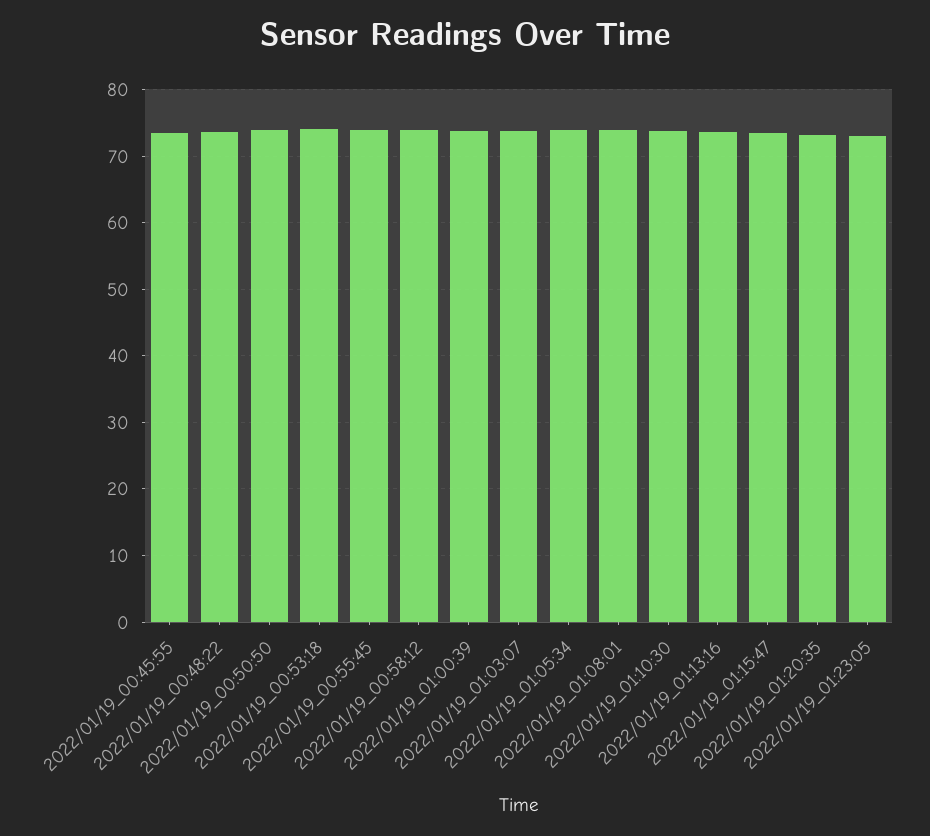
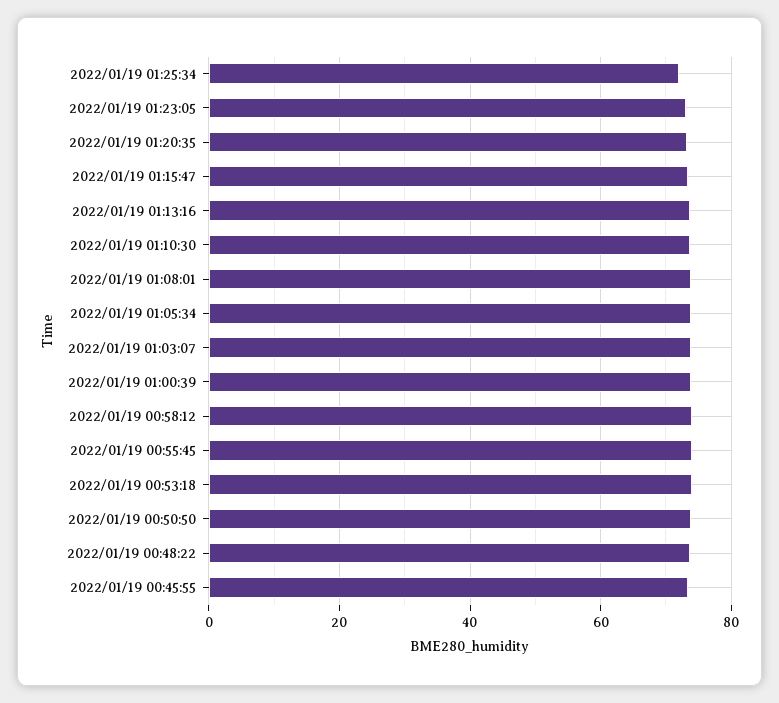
2022/01/19 01:25:34: none -> 72

